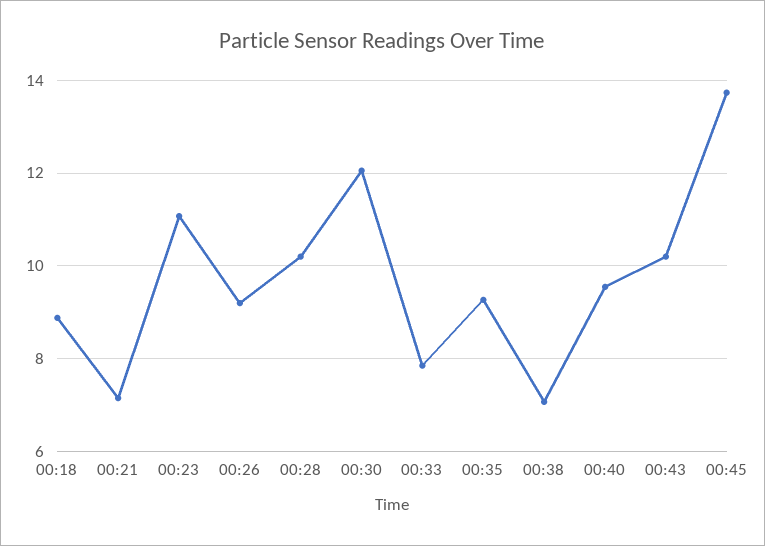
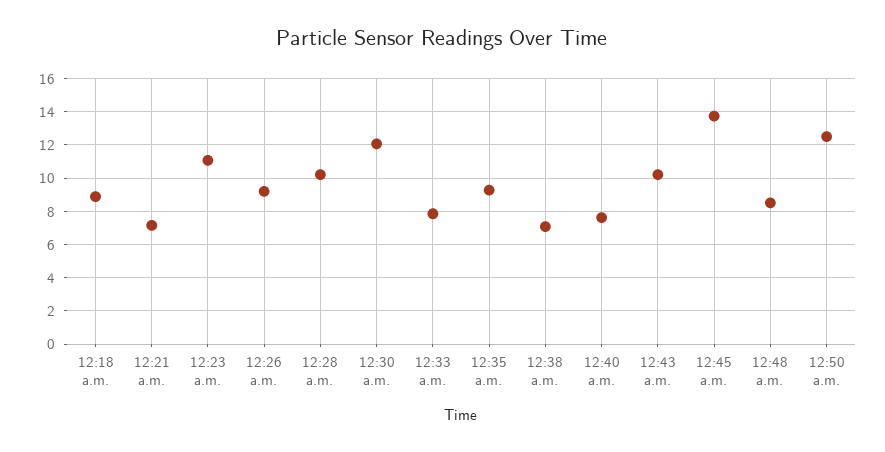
00:40: 9.6 -> 7.5
12:48 a.m.: none -> 8.5
12:50 a.m.: none -> 12.5

